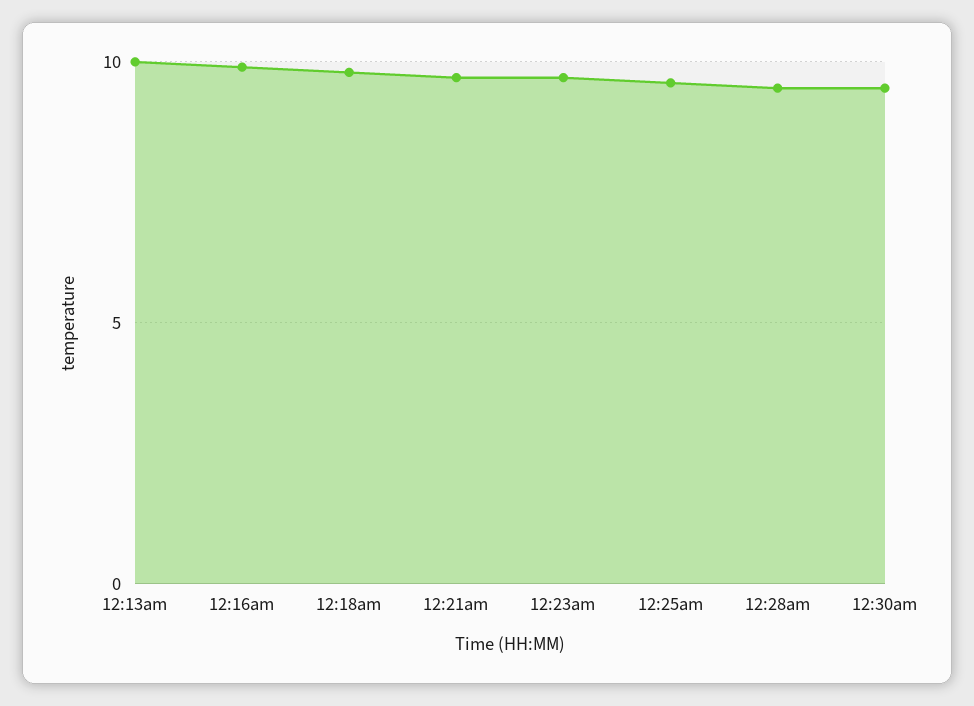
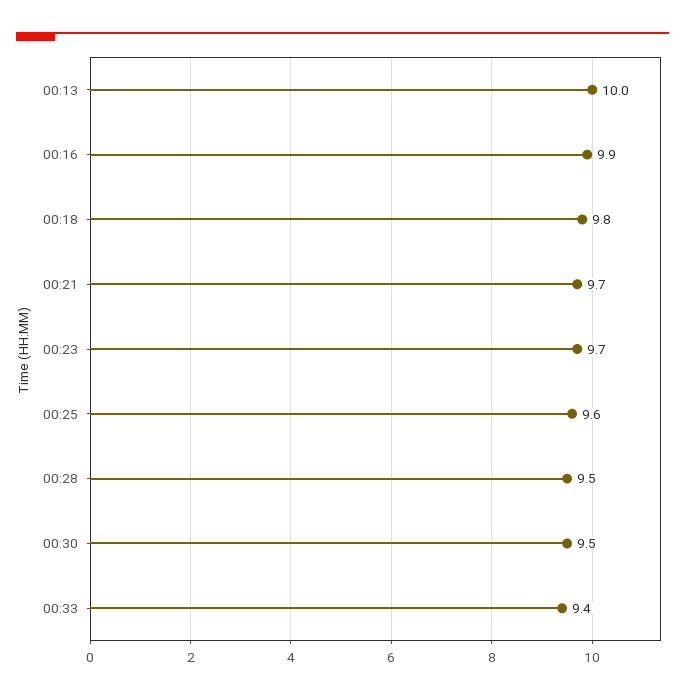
00:33: none -> 9.4

